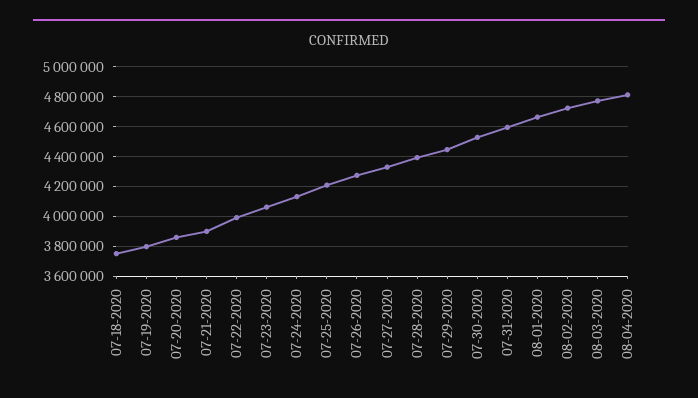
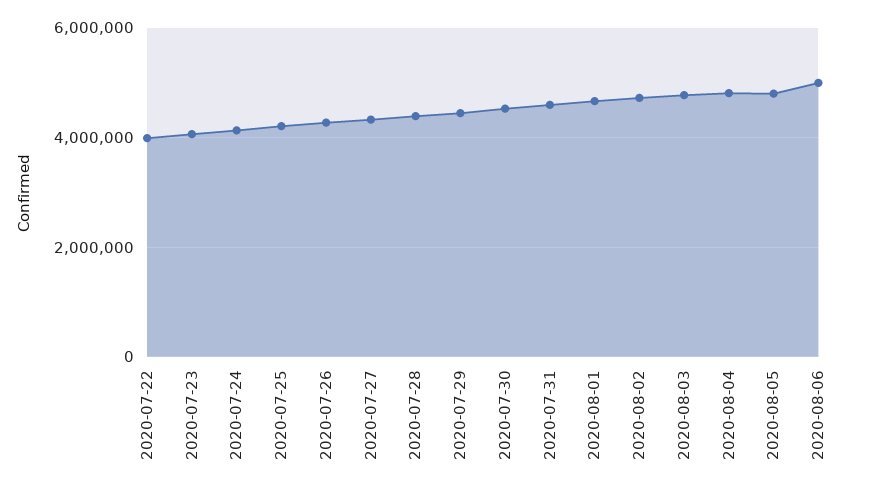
07-18-2020: 3750000 -> none
07-19-2020: 3800000 -> none
07-20-2020: 3850000 -> none
07-21-2020: 3900000 -> none
2020-08-05: none -> 4800000
2020-08-06: none -> 5000000

